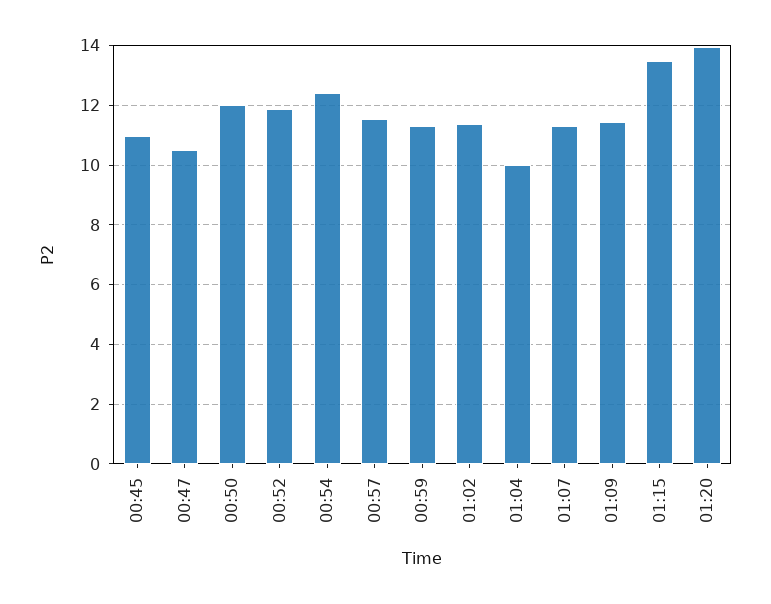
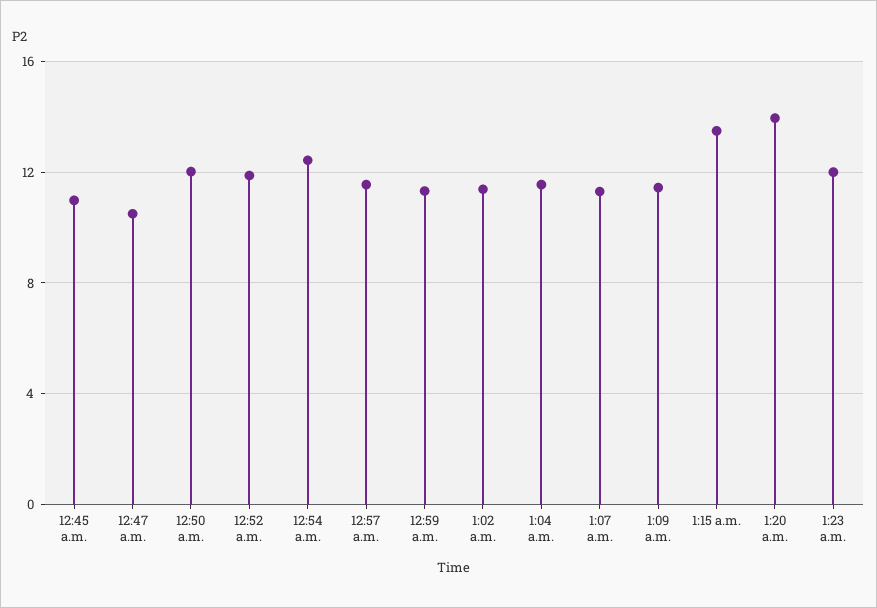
01:04: 10 -> 11.5
1:23 a.m.: none -> 12

